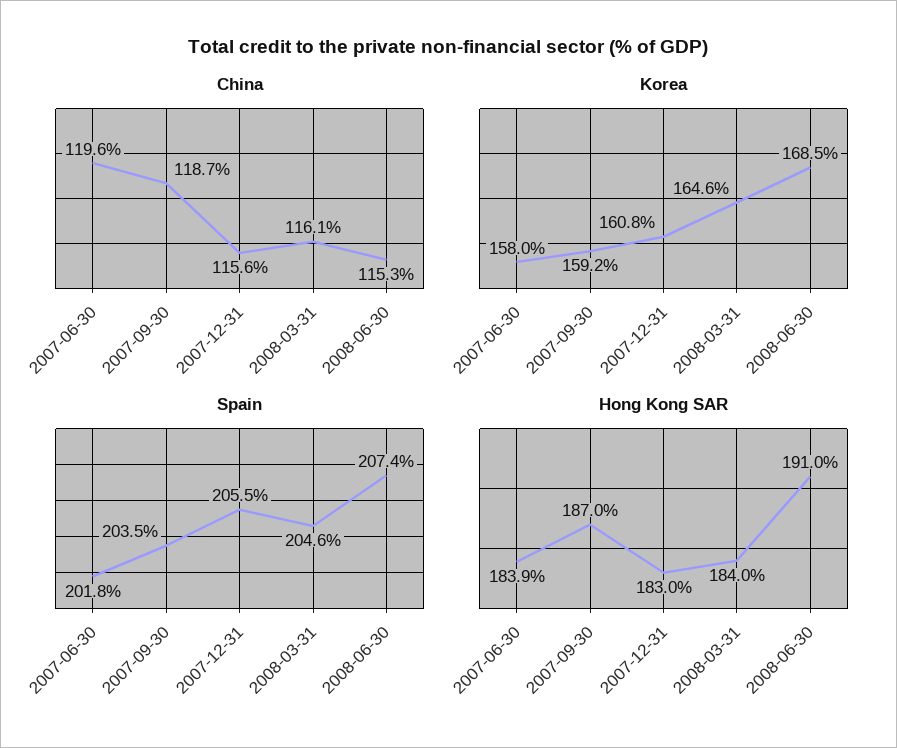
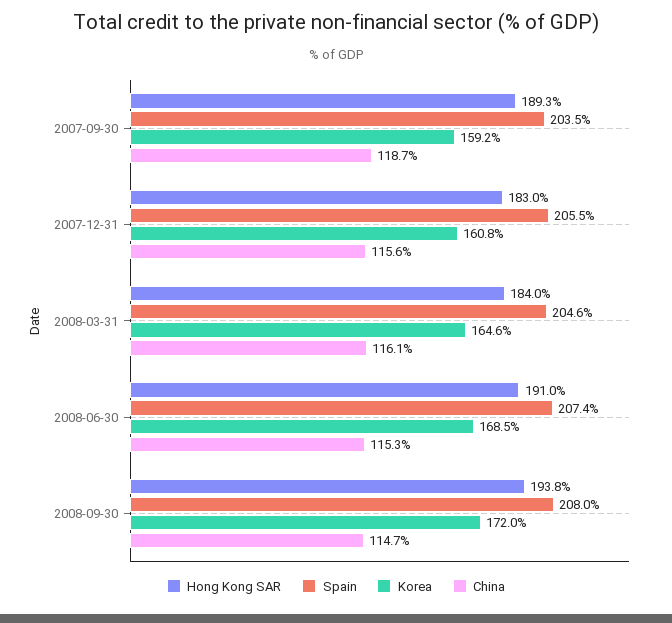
China, 2007-06-30: 119.6 -> none
Korea, 2007-06-30: 158 -> none
Spain, 2007-06-30: 201.8 -> none
Hong Kong SAR, 2007-06-30: 183.9 -> none
Hong Kong SAR, 2007-09-30: 187 -> 189.3
Hong Kong SAR, 2008-09-30: none -> 193.8
Spain, 2008-09-30: none -> 208
Korea, 2008-09-30: none -> 172
China, 2008-09-30: none -> 114.7

